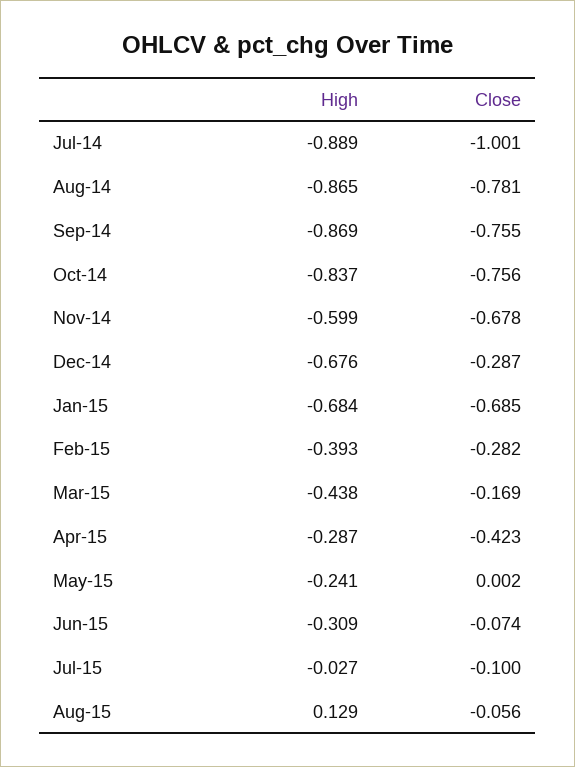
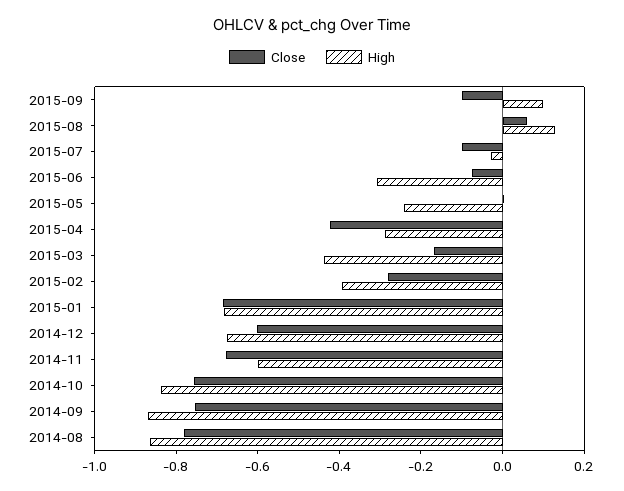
High, Jul-14: -0.889 -> none
Close, Jul-14: -1.001 -> none
Close, Dec-14: -0.287 -> -0.6
Close, Aug-15: -0.056 -> 0.05
Close, 2015-09: none -> -0.1
High, 2015-09: none -> 0.1

